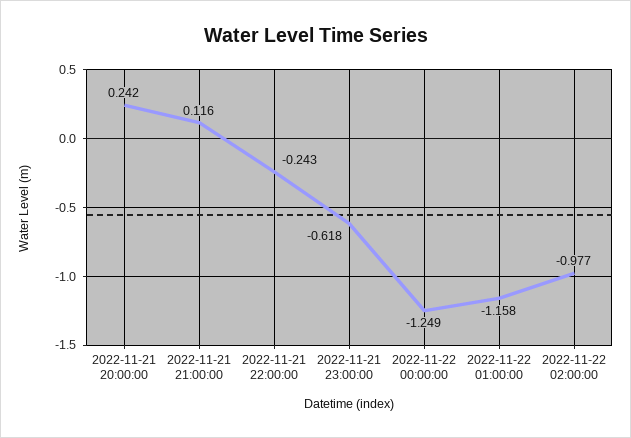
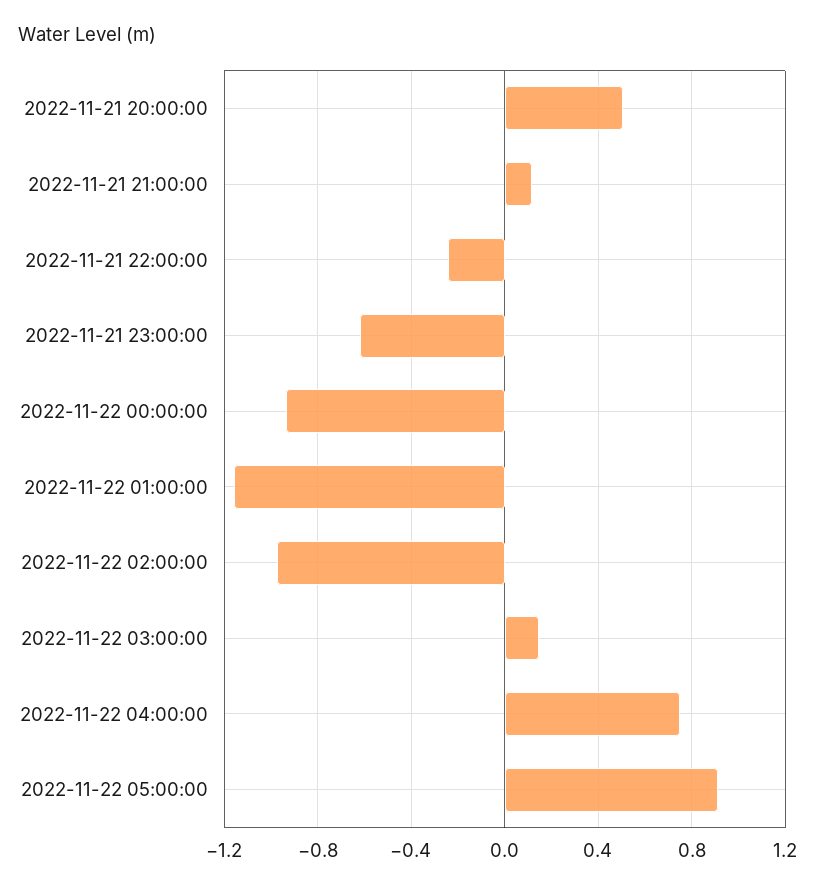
2022-11-21 20:00:00: 0.242 -> 0.5
2022-11-22 00:00:00: -1.249 -> -0.95
2022-11-22 03:00:00: none -> 0.15
2022-11-22 04:00:00: none -> 0.75
2022-11-22 05:00:00: none -> 0.9

